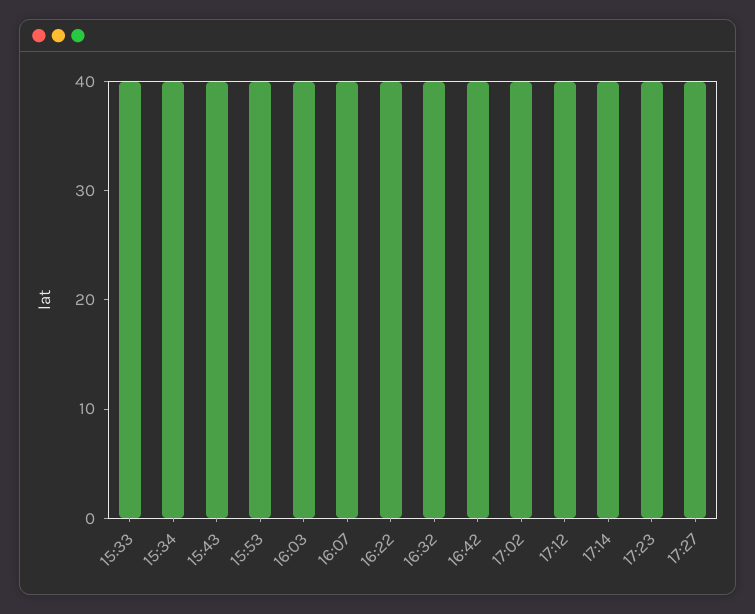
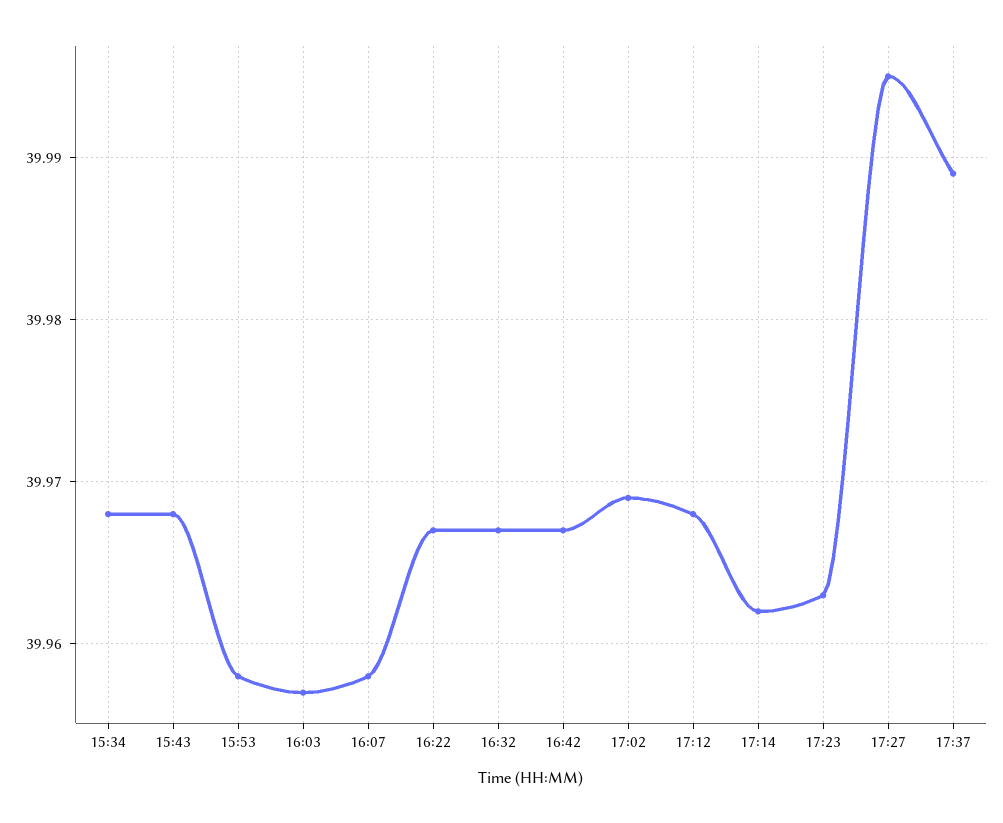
15:33: 40 -> none
17:37: none -> 39.989

